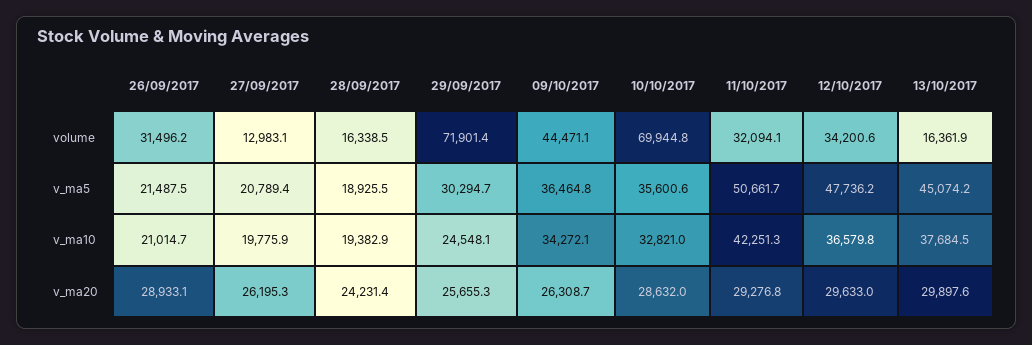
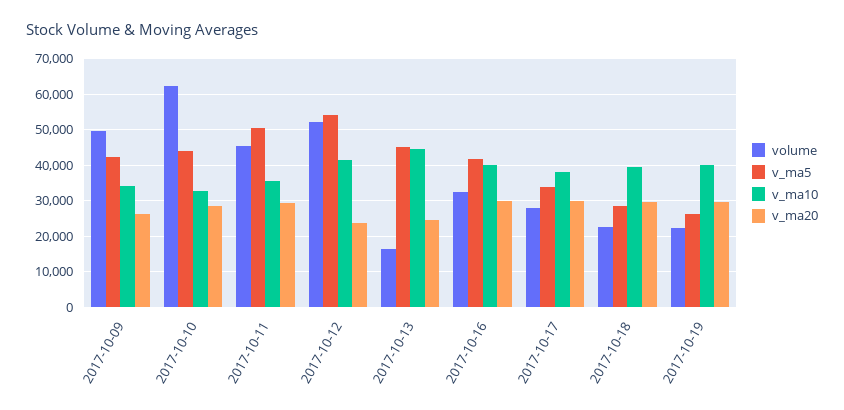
volume, 26/09/2017: 31496.2 -> none
volume, 27/09/2017: 12983.1 -> none
volume, 28/09/2017: 16338.5 -> none
volume, 29/09/2017: 71901.4 -> none
volume, 09/10/2017: 44471.1 -> 50000
volume, 10/10/2017: 69944.8 -> 62000
volume, 11/10/2017: 32094.1 -> 46000
volume, 12/10/2017: 34200.6 -> 52000
v_ma5, 26/09/2017: 21487.5 -> none
v_ma5, 27/09/2017: 20789.4 -> none
v_ma5, 28/09/2017: 18925.5 -> none
v_ma5, 29/09/2017: 30294.7 -> none
v_ma5, 09/10/2017: 36464.8 -> 42000
v_ma5, 10/10/2017: 35600.6 -> 44000
v_ma5, 12/10/2017: 47736.2 -> 54000
v_ma10, 26/09/2017: 21014.7 -> none
v_ma10, 27/09/2017: 19775.9 -> none
v_ma10, 28/09/2017: 19382.9 -> none
v_ma10, 29/09/2017: 24548.1 -> none
v_ma10, 11/10/2017: 42251.3 -> 36000
v_ma10, 12/10/2017: 36579.8 -> 42000
v_ma10, 13/10/2017: 37684.5 -> 44000
v_ma20, 26/09/2017: 28933.1 -> none
v_ma20, 27/09/2017: 26195.3 -> none
v_ma20, 28/09/2017: 24231.4 -> none
v_ma20, 29/09/2017: 25655.3 -> none
v_ma20, 12/10/2017: 29633 -> 24000
v_ma20, 13/10/2017: 29897.6 -> 24000
volume, 2017-10-16: none -> 32000
v_ma5, 2017-10-16: none -> 42000
v_ma10, 2017-10-16: none -> 40000
v_ma20, 2017-10-16: none -> 30000
volume, 2017-10-17: none -> 28000
v_ma5, 2017-10-17: none -> 34000
v_ma10, 2017-10-17: none -> 38000
v_ma20, 2017-10-17: none -> 30000
volume, 2017-10-18: none -> 22000
v_ma5, 2017-10-18: none -> 28000
v_ma10, 2017-10-18: none -> 40000
v_ma20, 2017-10-18: none -> 30000
volume, 2017-10-19: none -> 22000
v_ma5, 2017-10-19: none -> 26000
v_ma10, 2017-10-19: none -> 40000
v_ma20, 2017-10-19: none -> 30000

